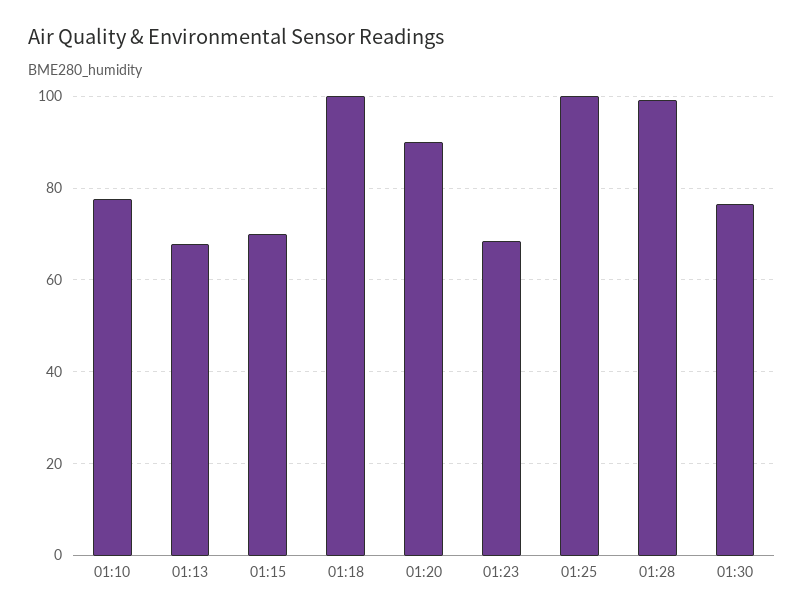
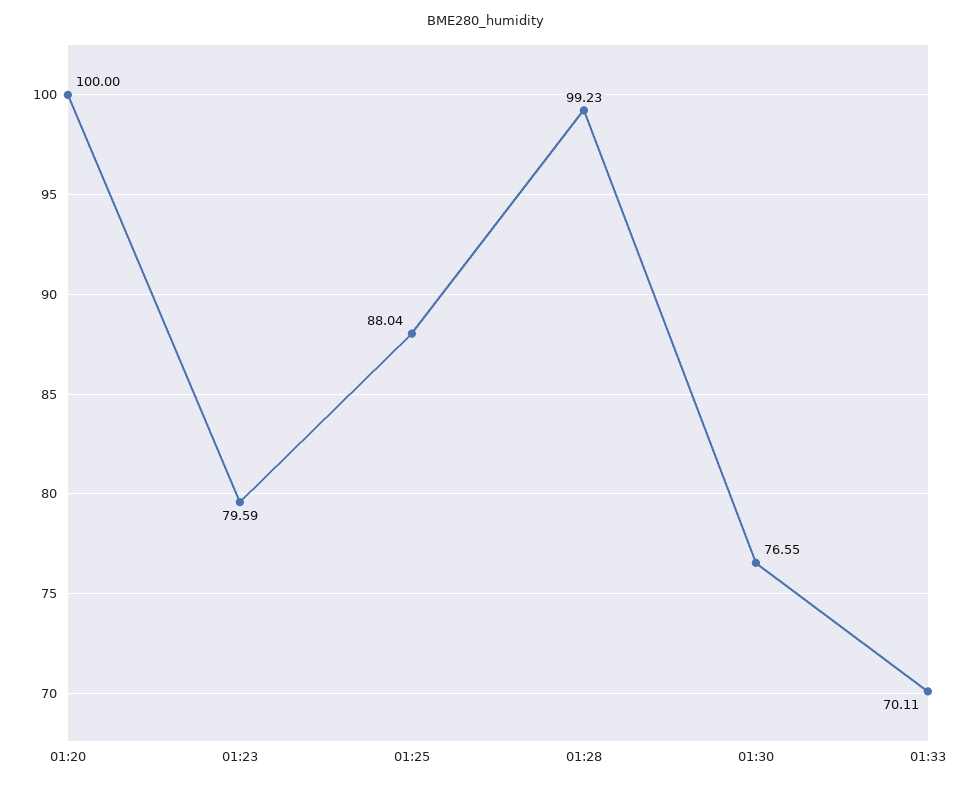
01:10: 78 -> none
01:13: 68 -> none
01:15: 70 -> none
01:18: 100 -> none
01:20: 90 -> 100
01:23: 68 -> 79.59
01:25: 100 -> 88.04
01:33: none -> 70.11

